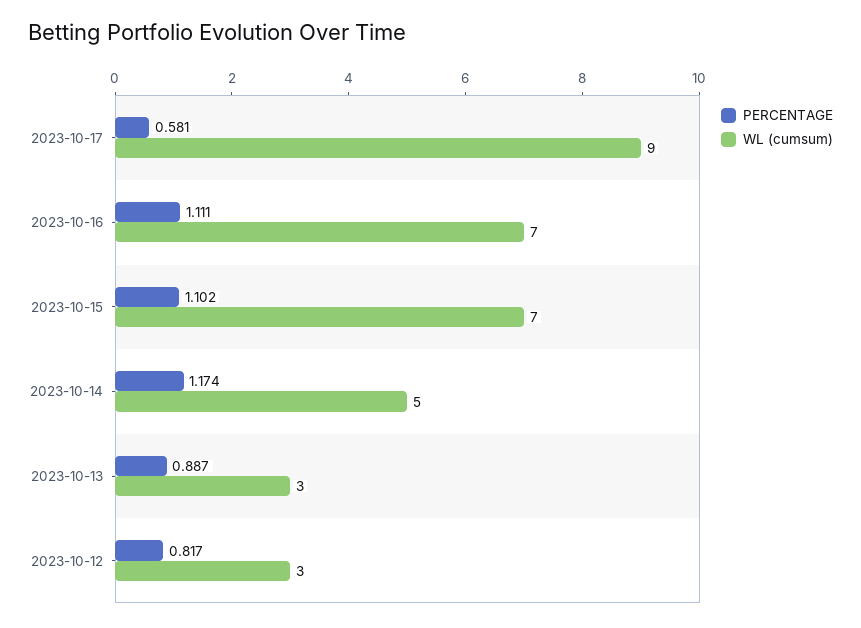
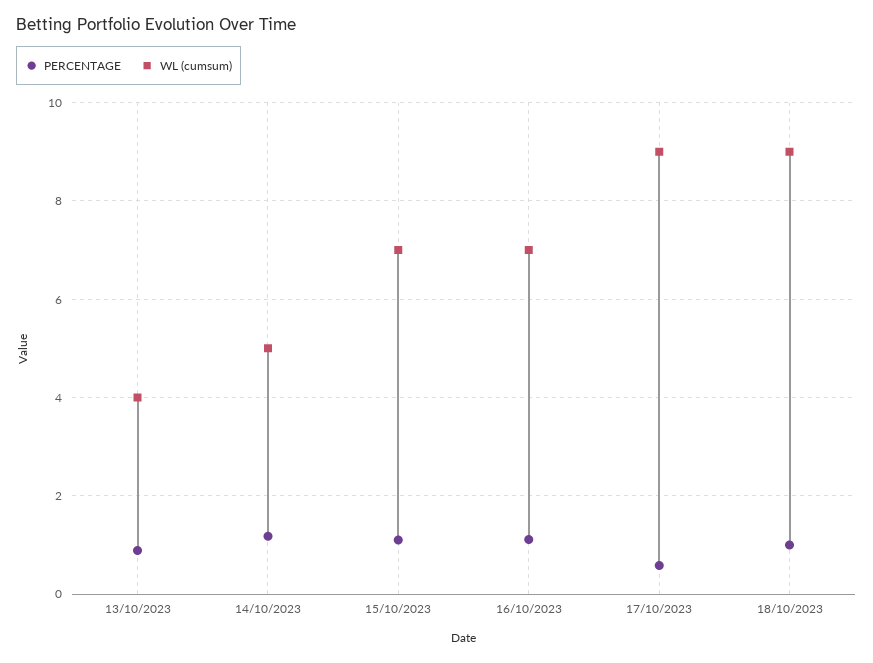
WL (cumsum), 2023-10-13: 3 -> 4
PERCENTAGE, 2023-10-12: 0.817 -> none
WL (cumsum), 2023-10-12: 3 -> none
PERCENTAGE, 18/10/2023: none -> 1
WL (cumsum), 18/10/2023: none -> 9

